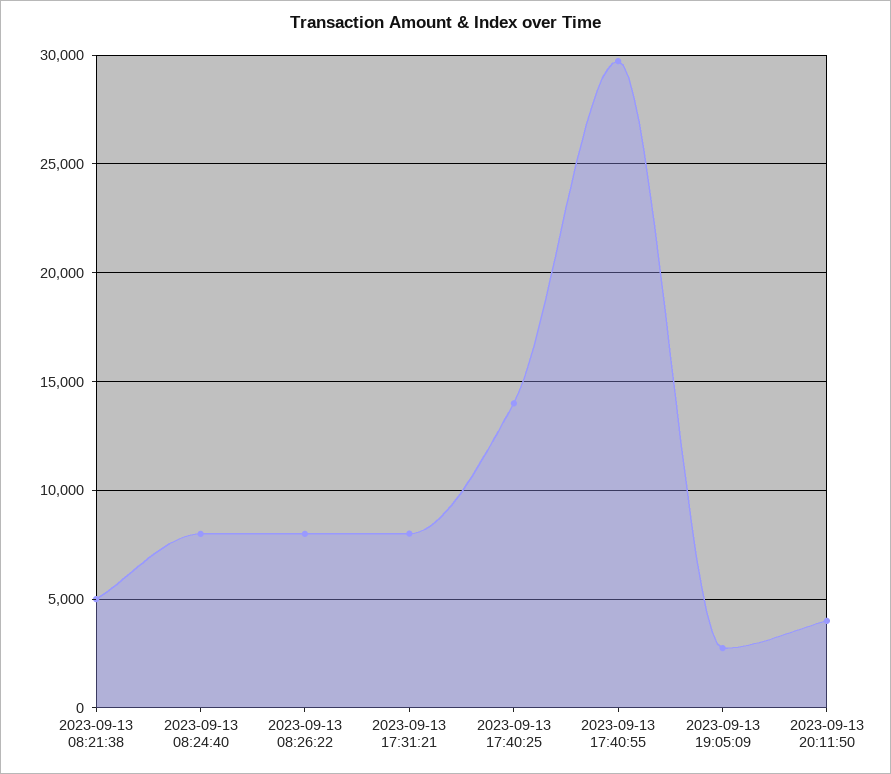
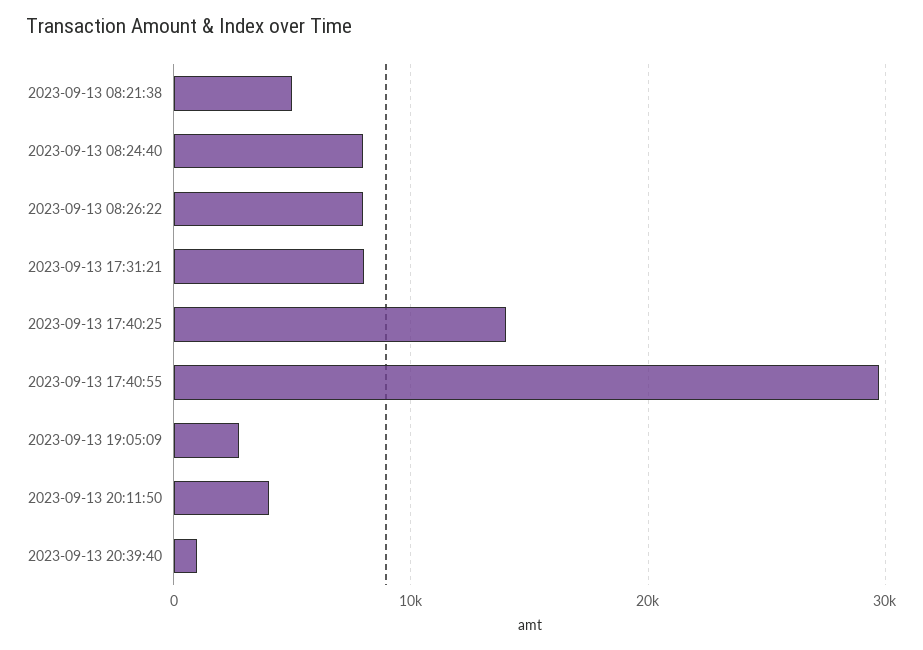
2023-09-13 20:39:40: none -> 1000

